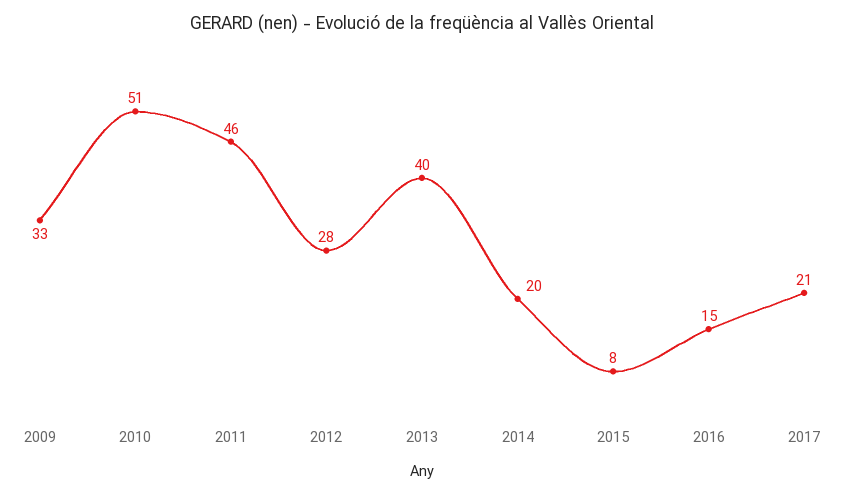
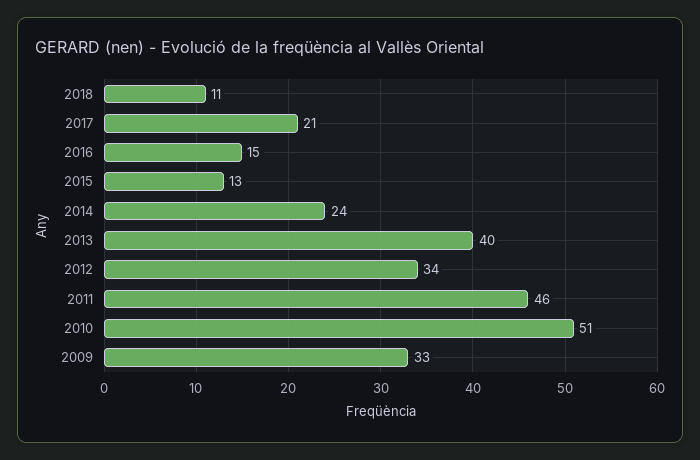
2012: 28 -> 34
2014: 20 -> 24
2015: 8 -> 13
2018: none -> 11

